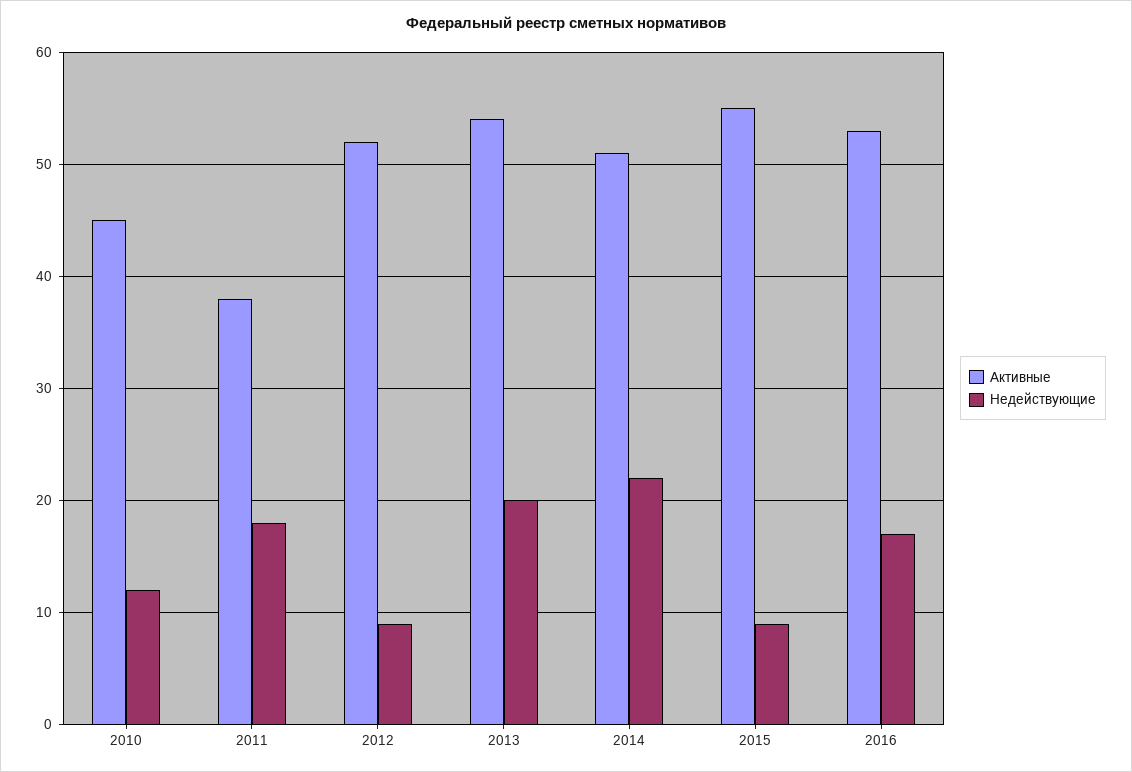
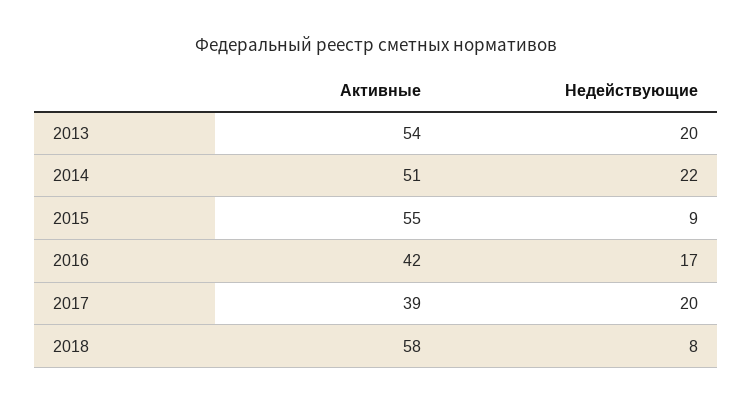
Активные, 2010: 45 -> none
Недействующие, 2010: 12 -> none
Активные, 2011: 38 -> none
Недействующие, 2011: 18 -> none
Активные, 2012: 52 -> none
Недействующие, 2012: 9 -> none
Активные, 2016: 53 -> 42
Активные, 2017: none -> 39
Недействующие, 2017: none -> 20
Активные, 2018: none -> 58
Недействующие, 2018: none -> 8

